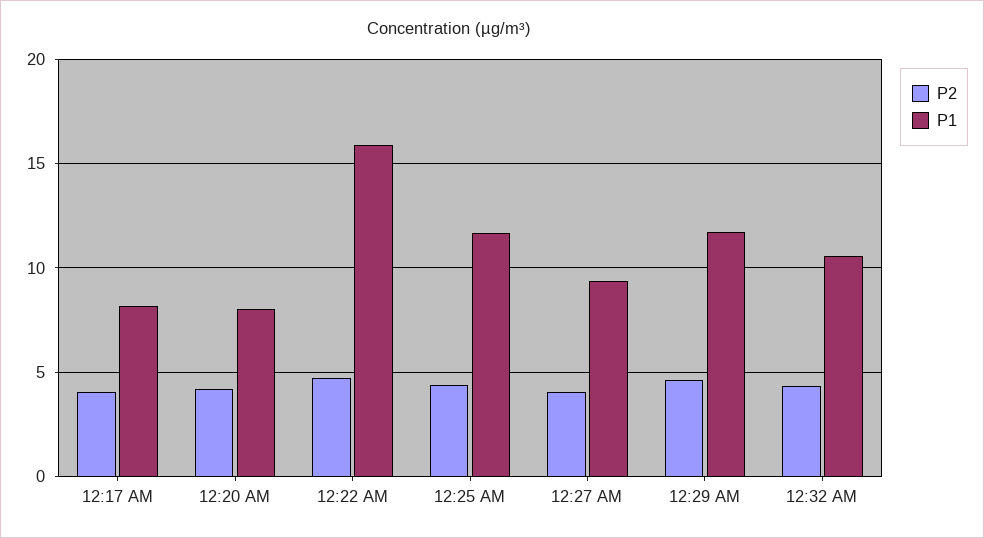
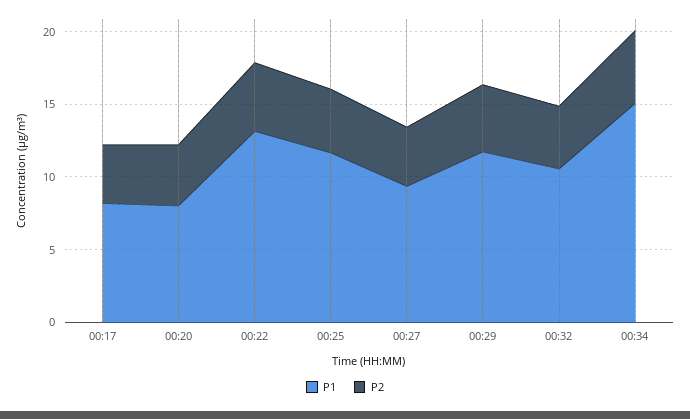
P1, 12:22 AM: 16 -> 13
P1, 00:34: none -> 15
P2, 00:34: none -> 5

